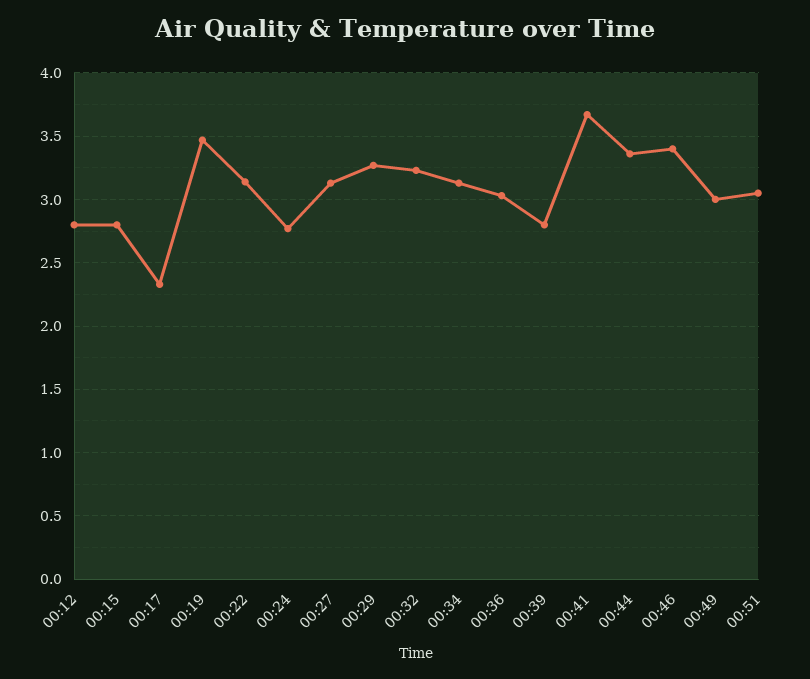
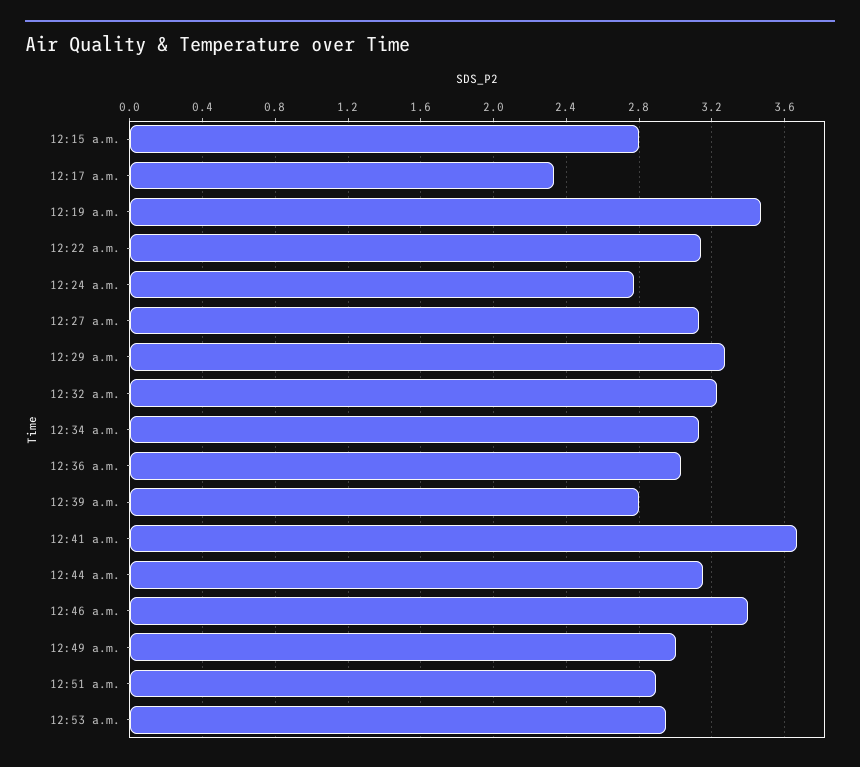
00:12: 2.8 -> none
00:44: 3.35 -> 3.15
00:51: 3.05 -> 2.9
12:53 a.m.: none -> 2.95

